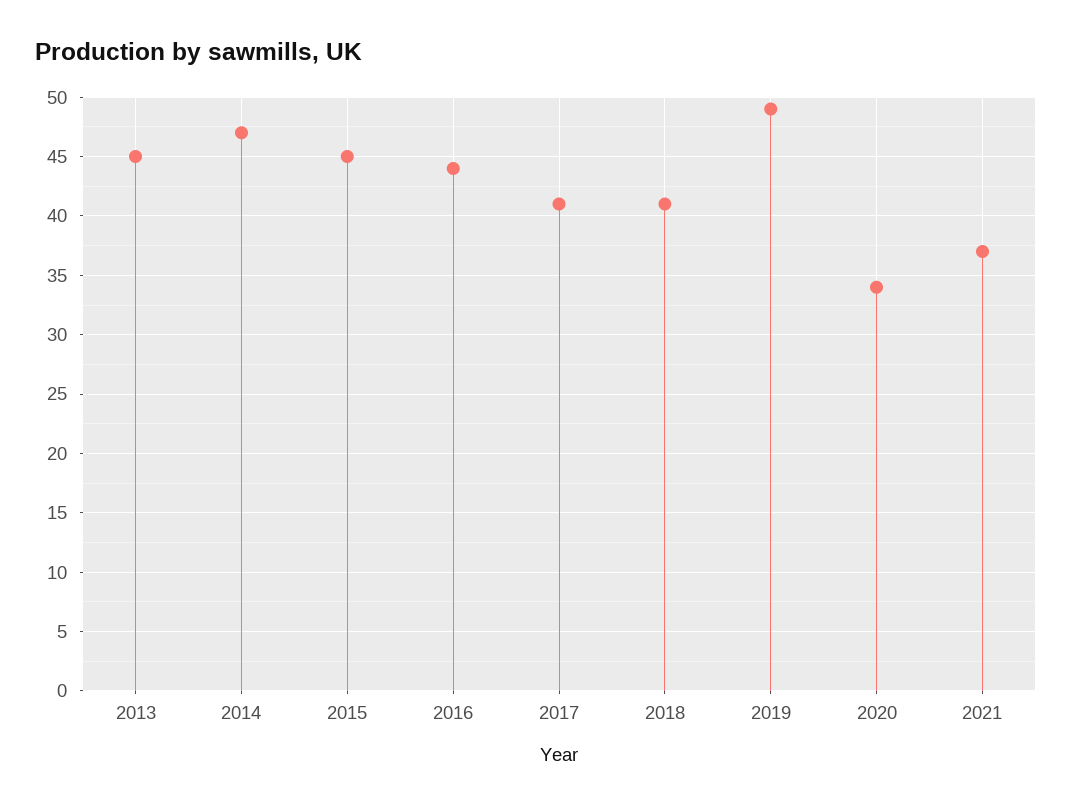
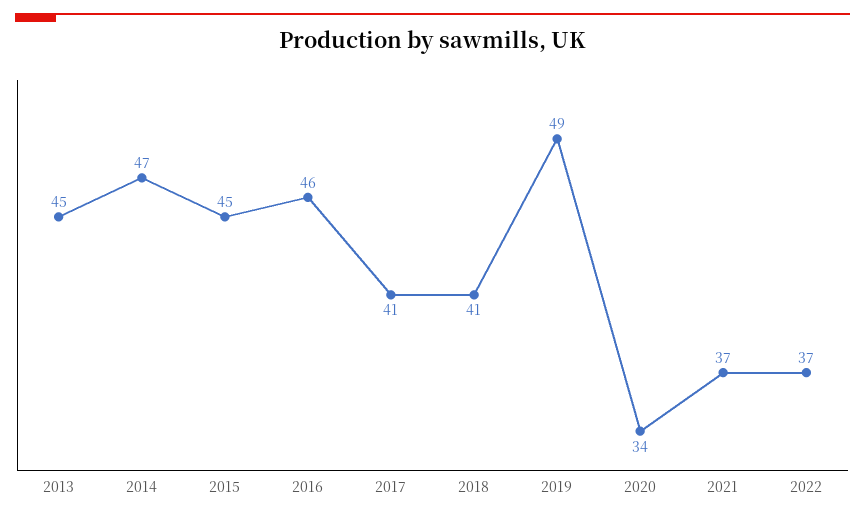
2016: 44 -> 46
2022: none -> 37

